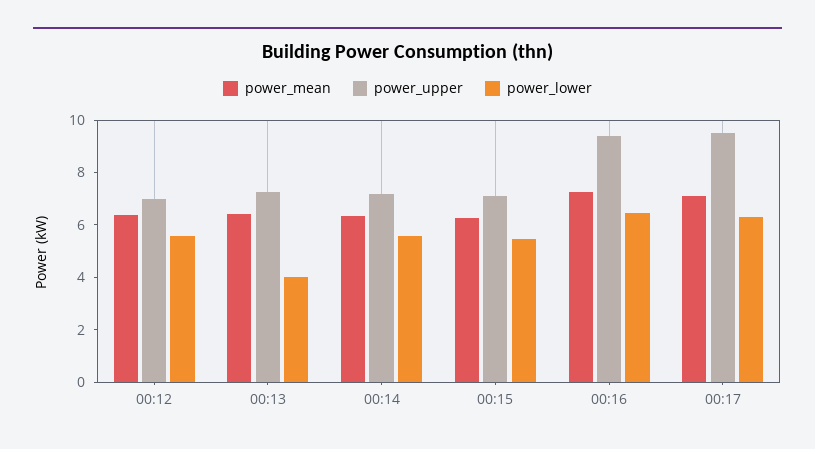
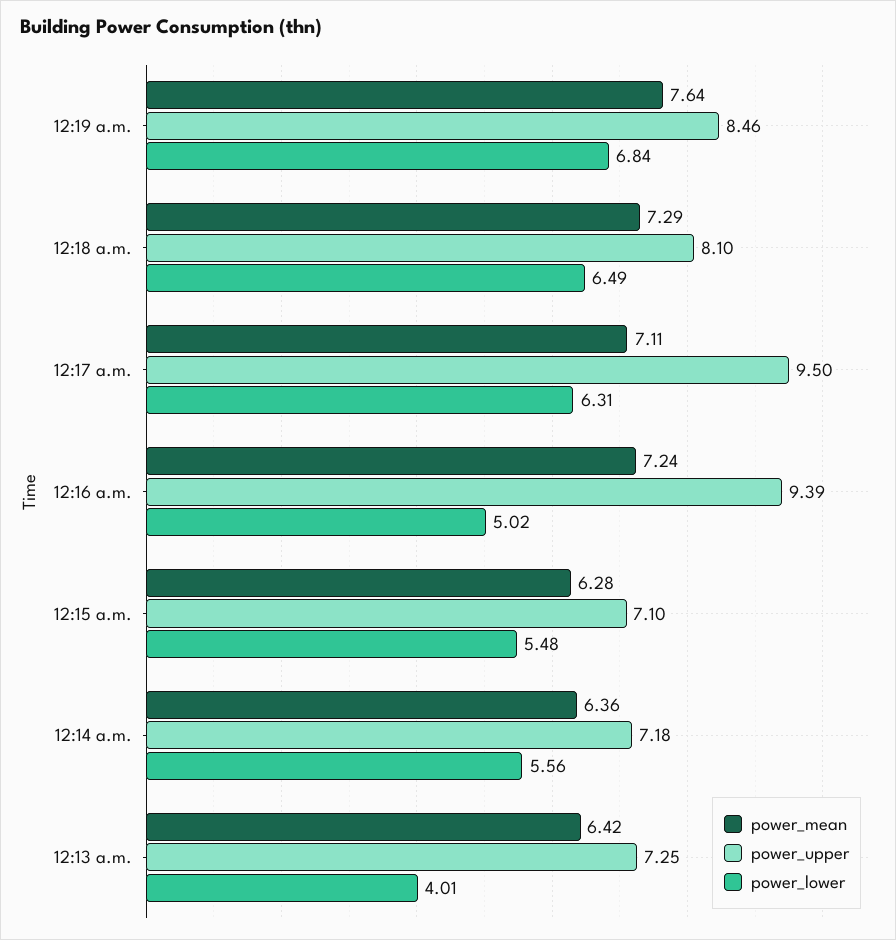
power_mean, 00:12: 6.5 -> none
power_upper, 00:12: 7 -> none
power_lower, 00:12: 5.5 -> none
power_lower, 00:16: 6.5 -> 5.02
power_mean, 12:19 a.m.: none -> 7.64
power_upper, 12:19 a.m.: none -> 8.46
power_lower, 12:19 a.m.: none -> 6.84
power_mean, 12:18 a.m.: none -> 7.29
power_upper, 12:18 a.m.: none -> 8.1
power_lower, 12:18 a.m.: none -> 6.49

